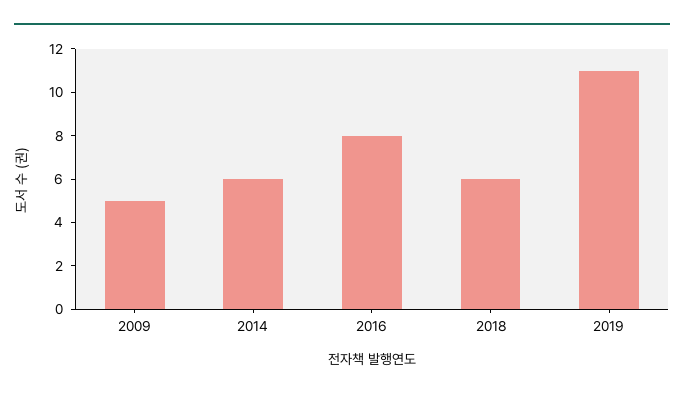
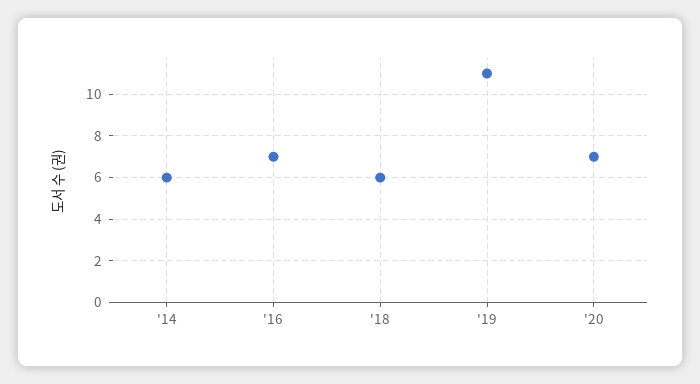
2009: 5 -> none
2016: 8 -> 7
'20: none -> 7

